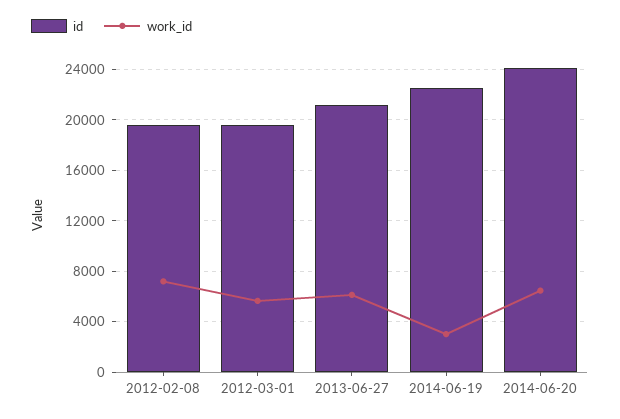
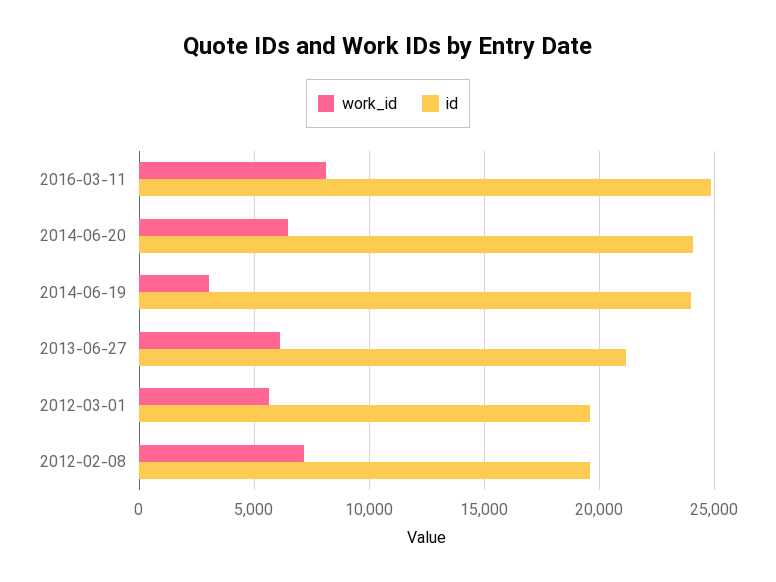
id, 2014-06-19: 22500 -> 24000
work_id, 2016-03-11: none -> 8000
id, 2016-03-11: none -> 25000

